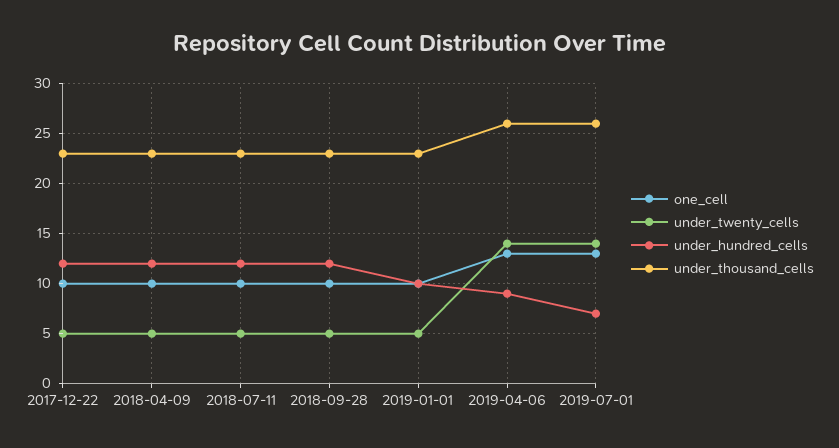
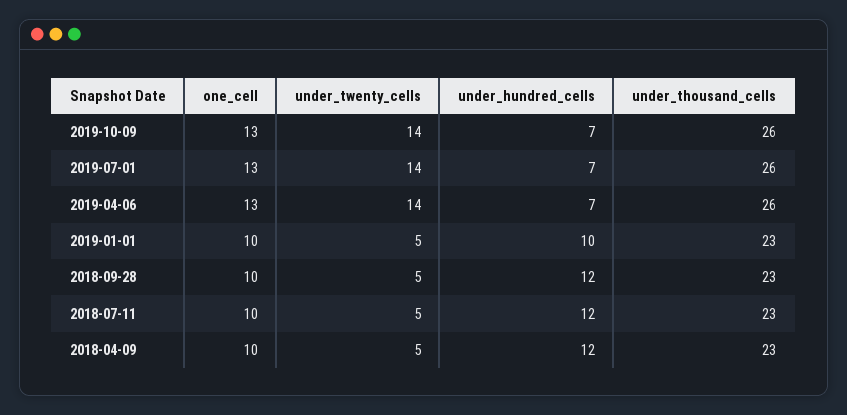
one_cell, 2017-12-22: 10 -> none
under_twenty_cells, 2017-12-22: 5 -> none
under_hundred_cells, 2017-12-22: 12 -> none
under_thousand_cells, 2017-12-22: 23 -> none
under_hundred_cells, 2019-04-06: 9 -> 7
one_cell, 2019-10-09: none -> 13
under_twenty_cells, 2019-10-09: none -> 14
under_hundred_cells, 2019-10-09: none -> 7
under_thousand_cells, 2019-10-09: none -> 26

